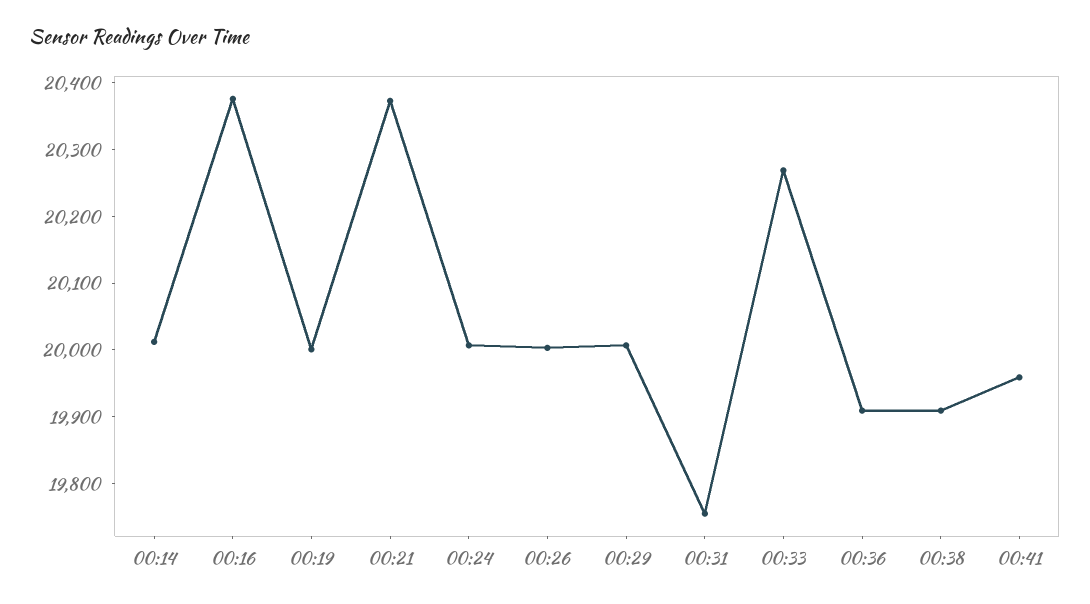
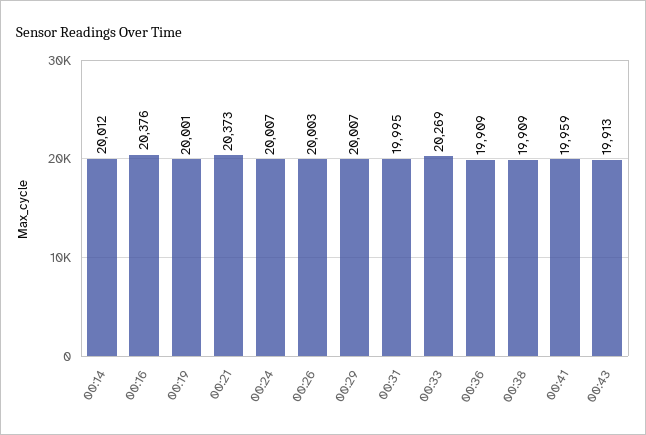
00:31: 19760 -> 19995
00:43: none -> 19913

